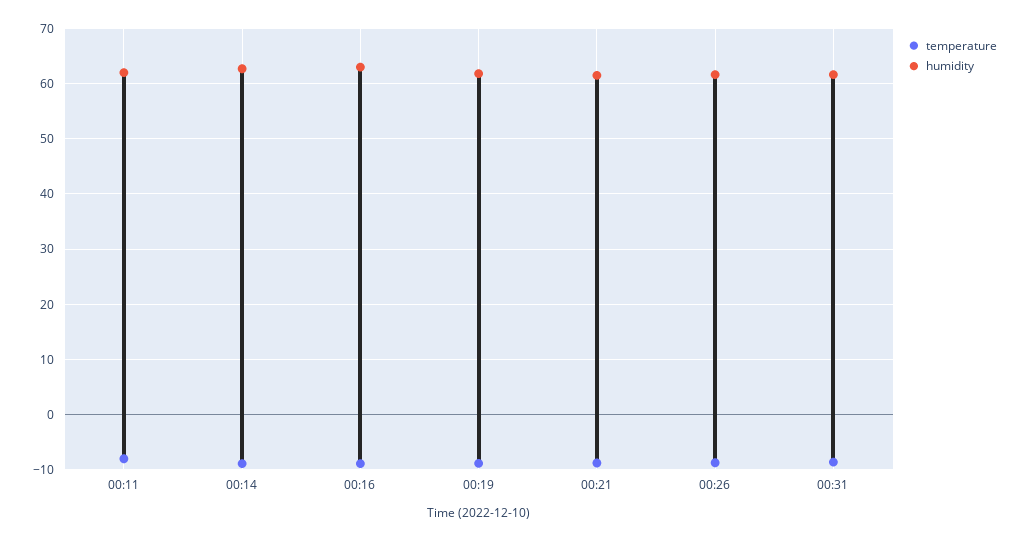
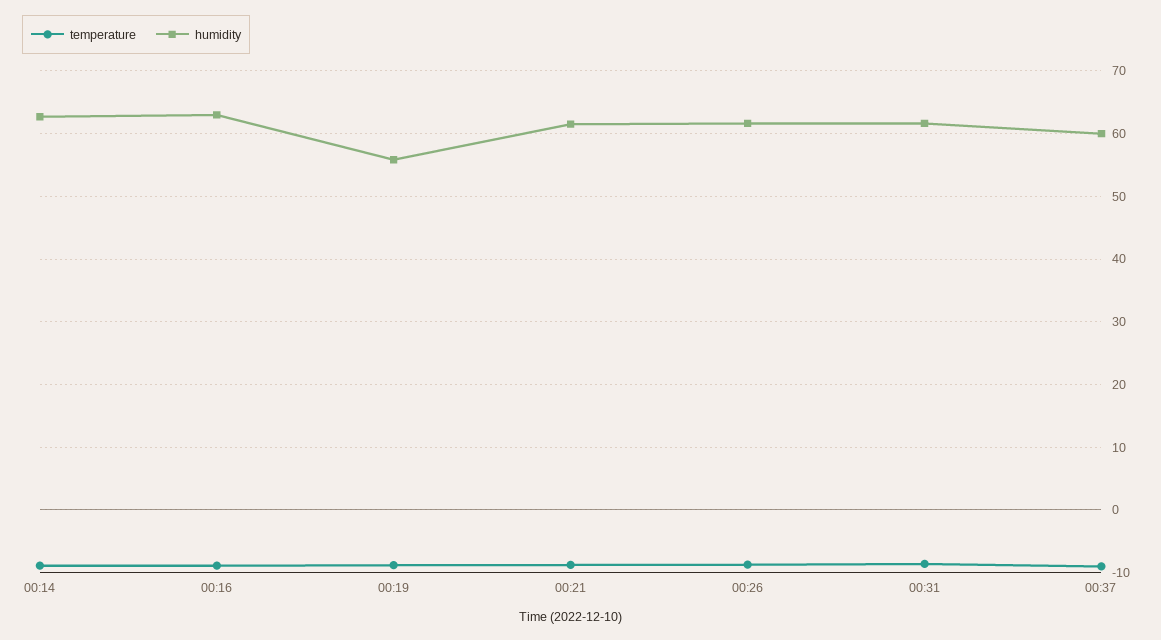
temperature, 00:11: -8 -> none
humidity, 00:11: 62 -> none
humidity, 00:19: 62 -> 56
temperature, 00:37: none -> -9
humidity, 00:37: none -> 60

